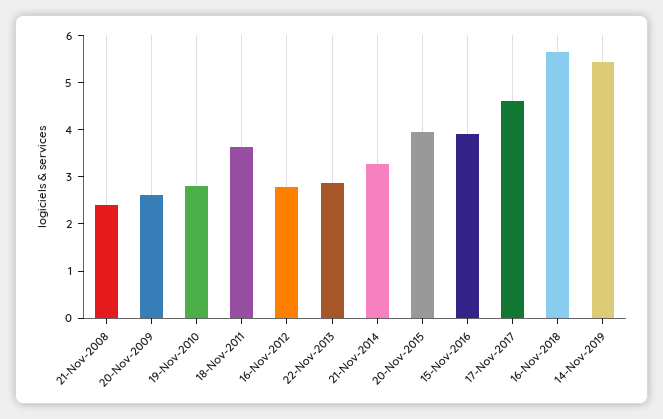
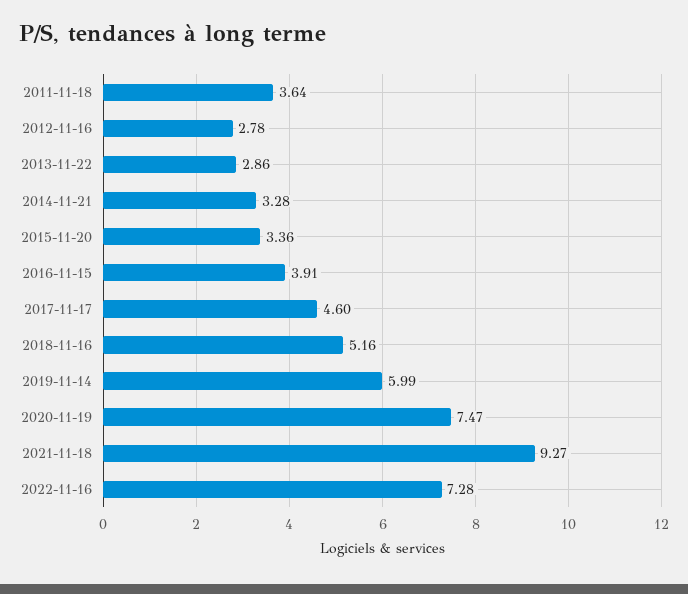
21-Nov-2008: 2.4 -> none
20-Nov-2009: 2.6 -> none
19-Nov-2010: 2.8 -> none
20-Nov-2015: 4 -> 3.36
16-Nov-2018: 5.6 -> 5.16
14-Nov-2019: 5.4 -> 5.99
2020-11-19: none -> 7.47
2021-11-18: none -> 9.27
2022-11-16: none -> 7.28

